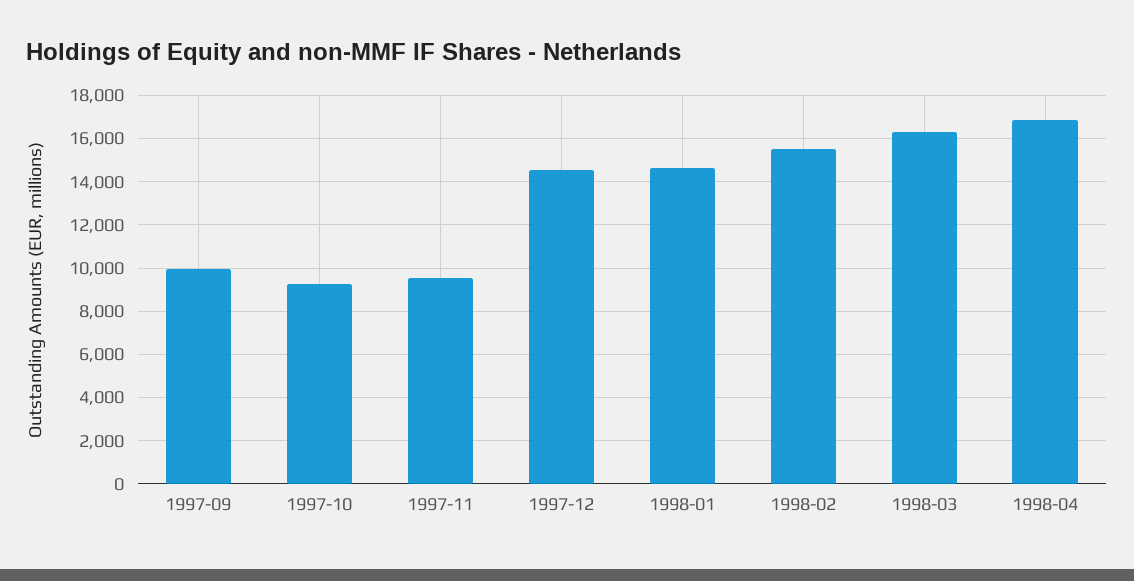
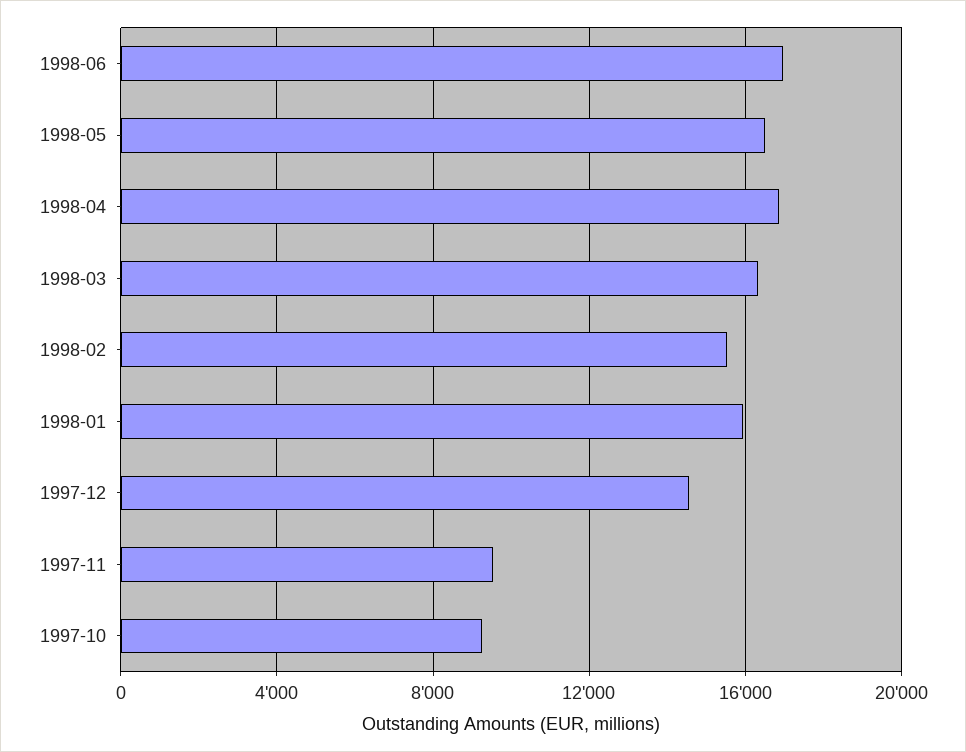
1997-09: 10000 -> none
1998-01: 14500 -> 16000
1998-06: none -> 17000
1998-05: none -> 16500

